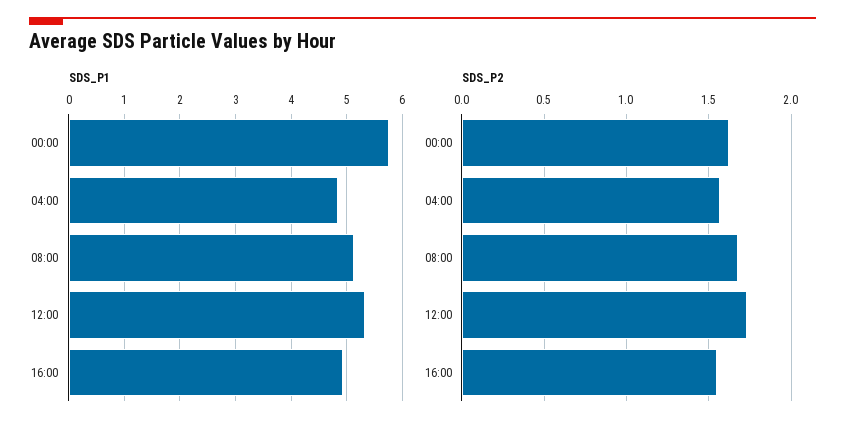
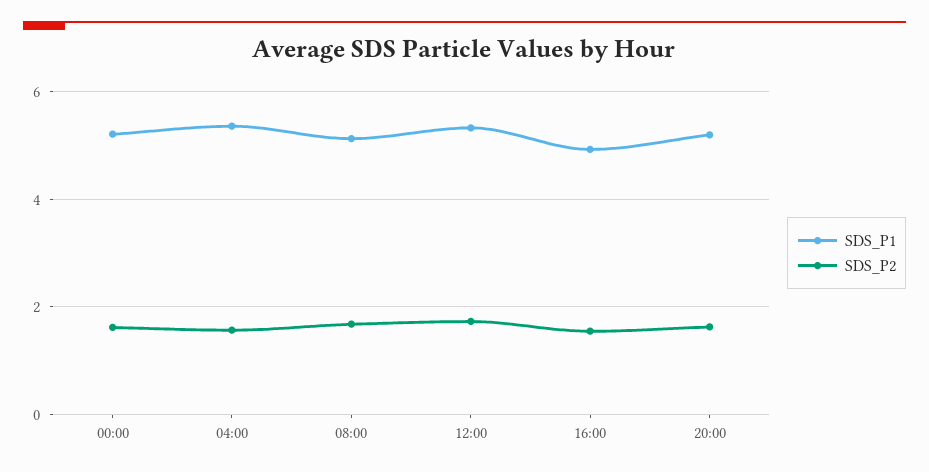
SDS_P1, 00:00: 5.8 -> 5.2
SDS_P1, 04:00: 4.8 -> 5.4
SDS_P1, 20:00: none -> 5.2
SDS_P2, 20:00: none -> 1.6

